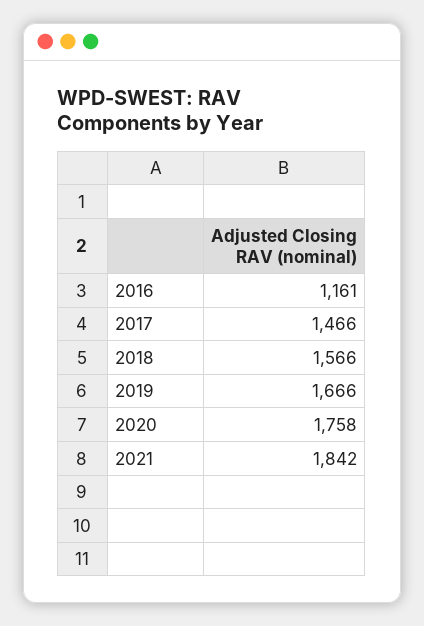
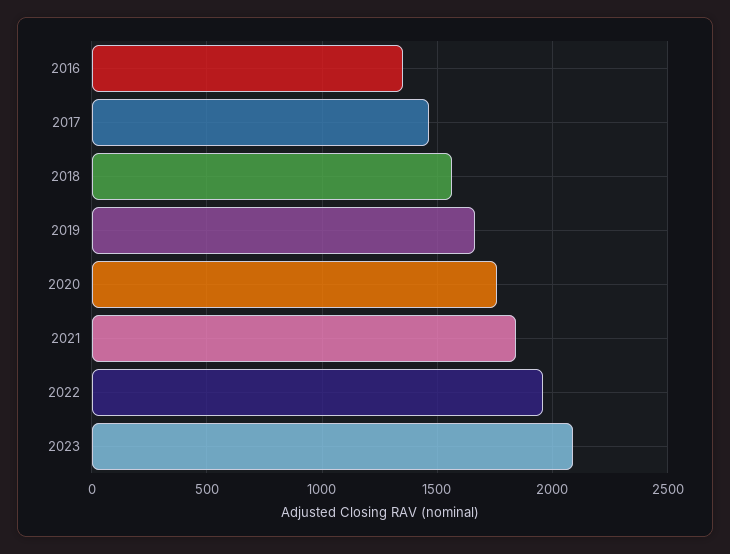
2016: 1161 -> 1350
2022: none -> 1950
2023: none -> 2100

